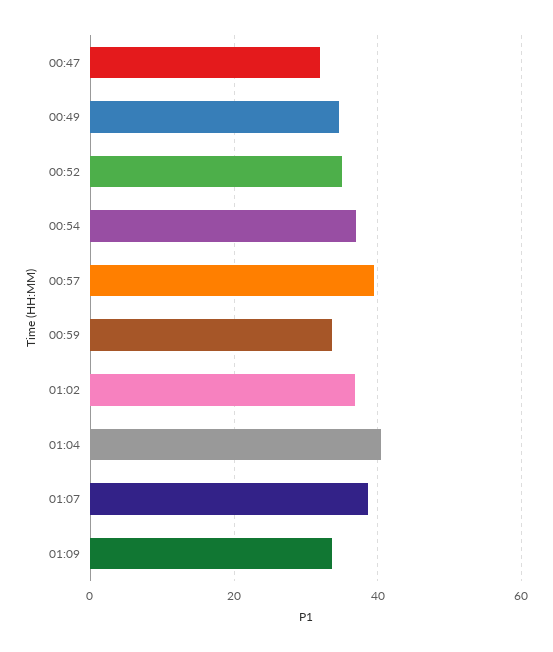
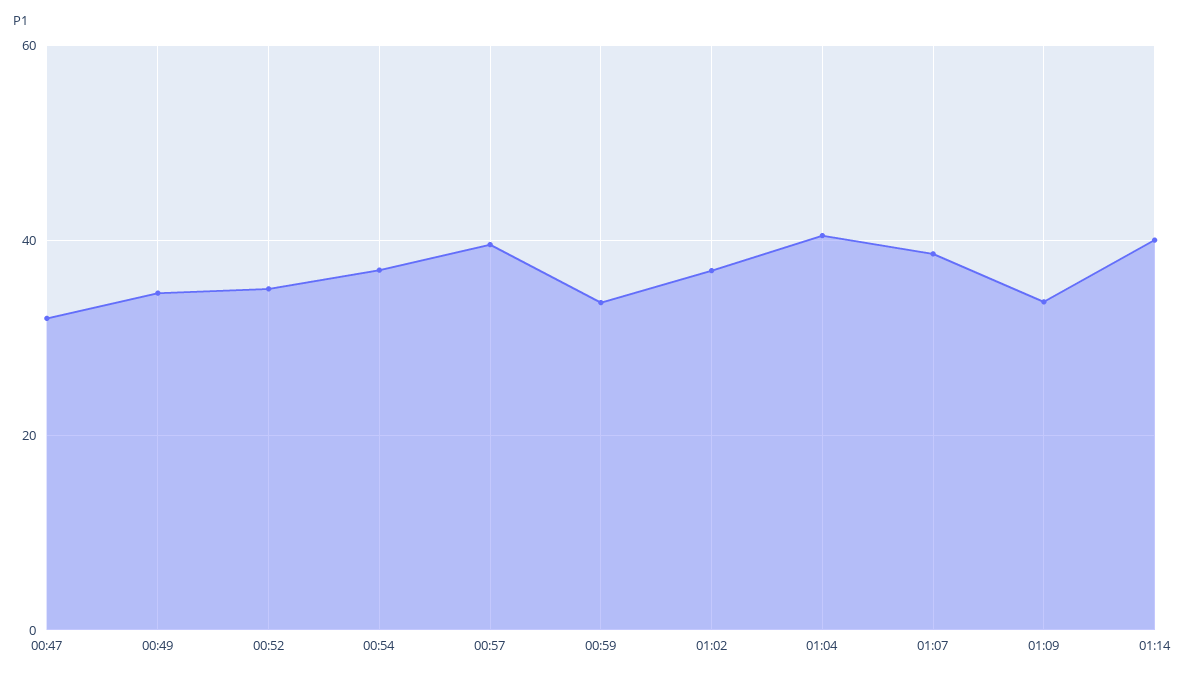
01:14: none -> 40

